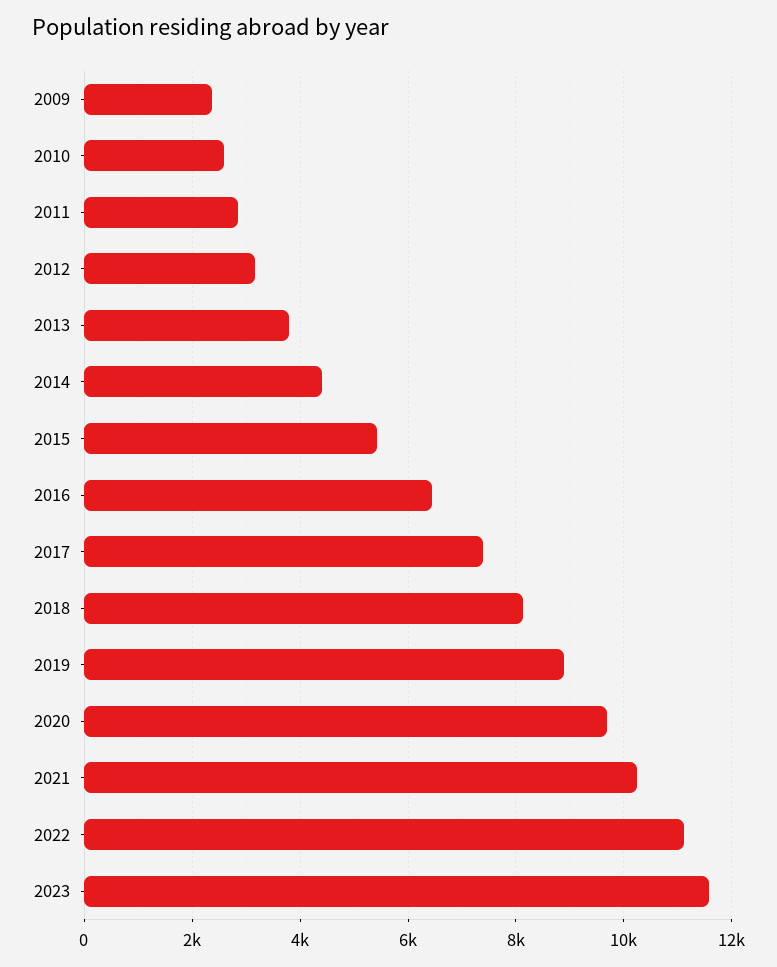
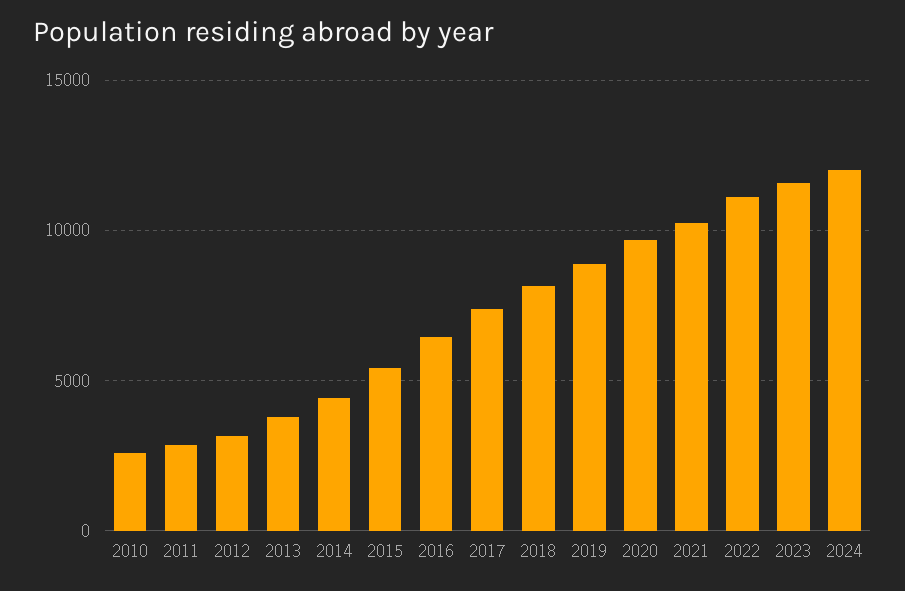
2009: 2400 -> none
2024: none -> 12000

